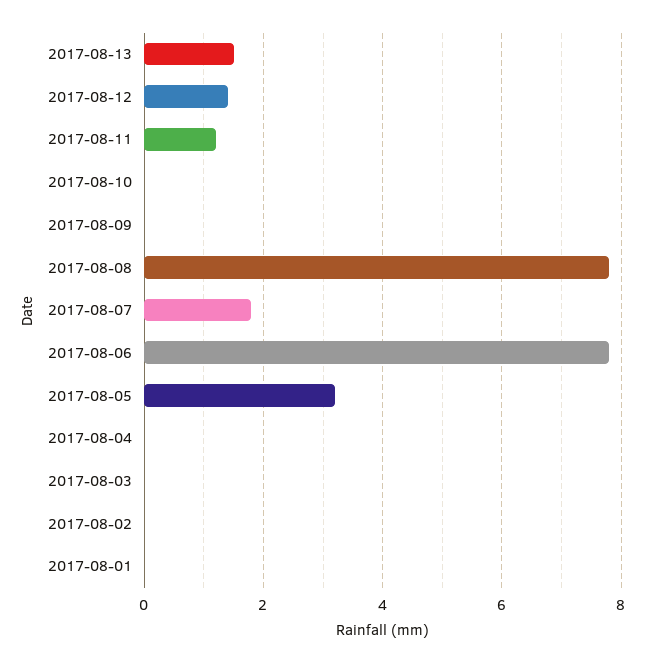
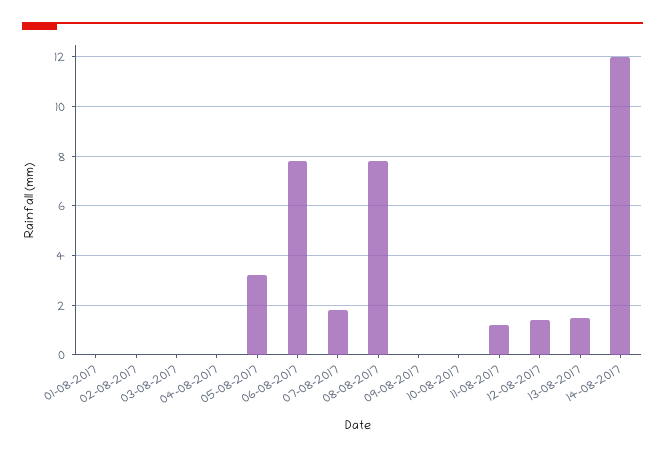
14-08-2017: none -> 12

